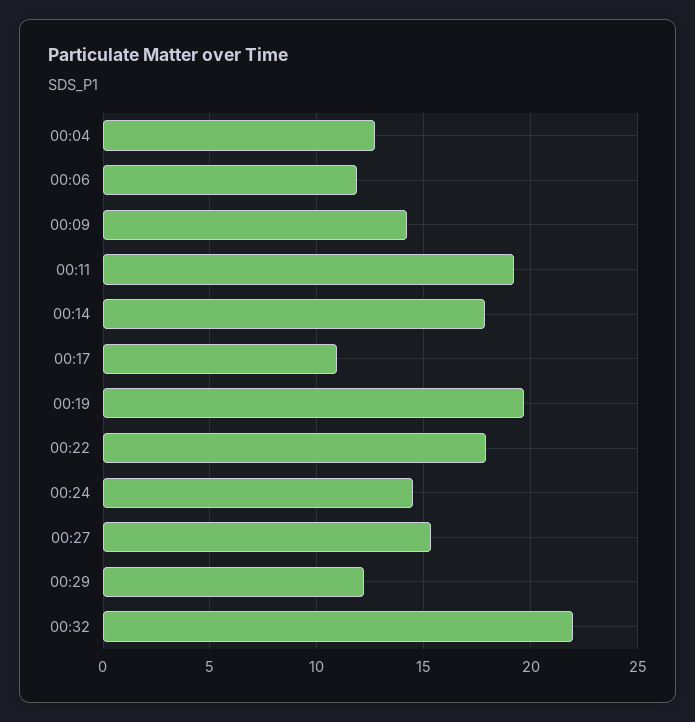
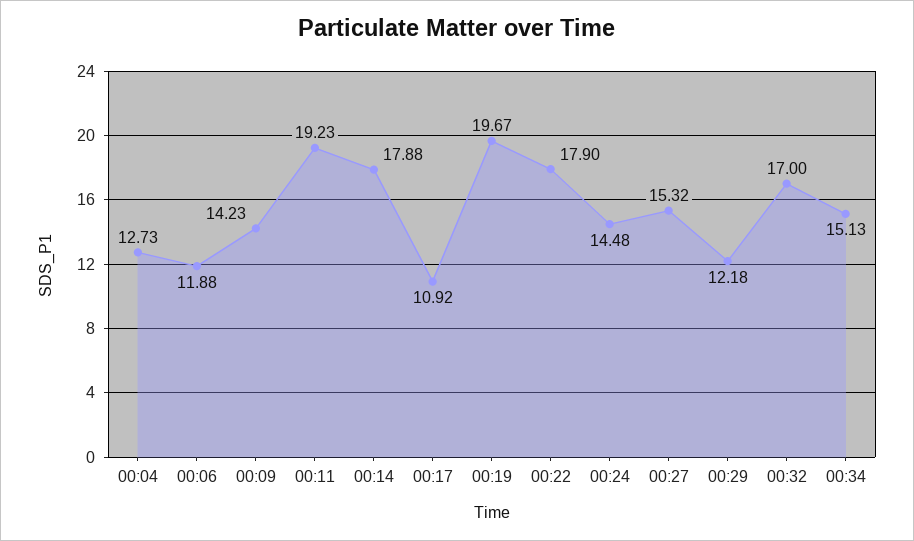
00:32: 22 -> 17
00:34: none -> 15.13

